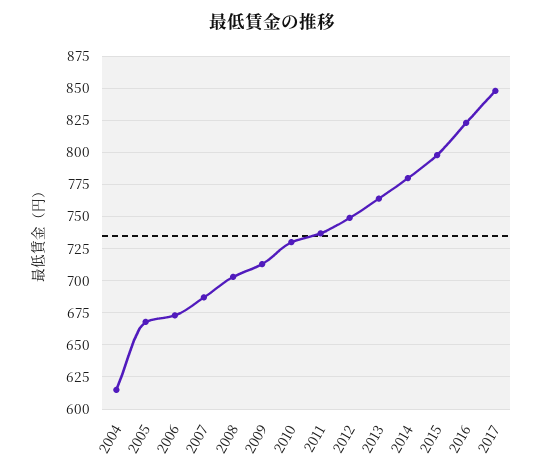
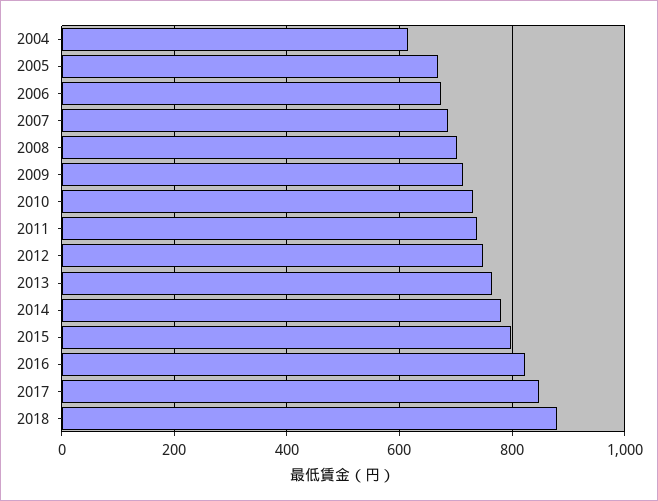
2018: none -> 880

